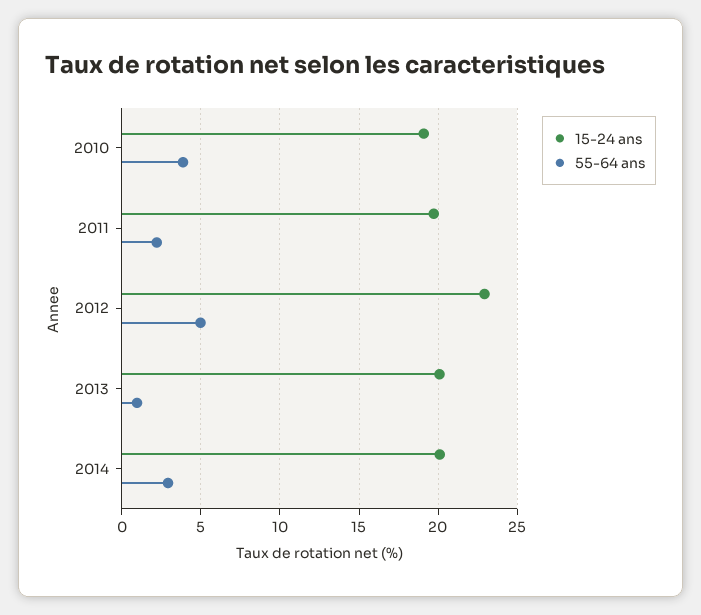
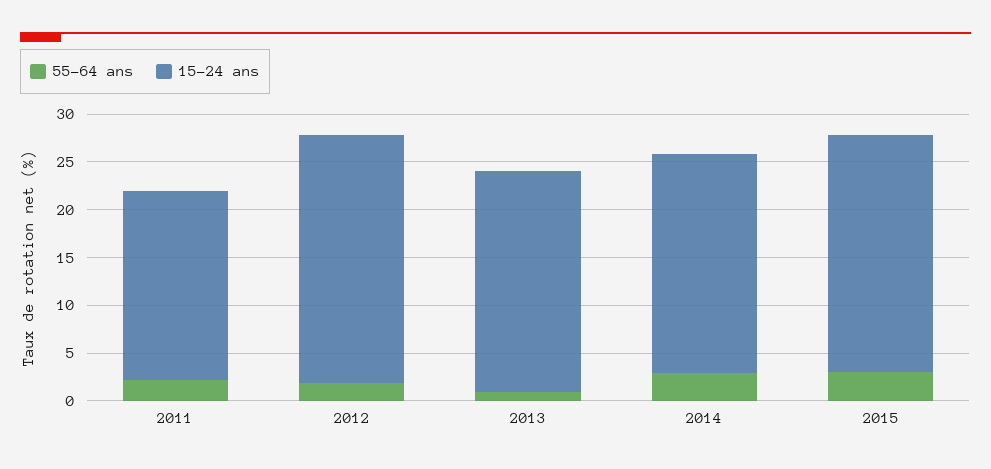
15-24 ans, 2010: 19 -> none
55-64 ans, 2010: 4 -> none
15-24 ans, 2012: 23 -> 26
55-64 ans, 2012: 5 -> 2
15-24 ans, 2013: 20 -> 23
15-24 ans, 2014: 20 -> 23
55-64 ans, 2015: none -> 3
15-24 ans, 2015: none -> 25

